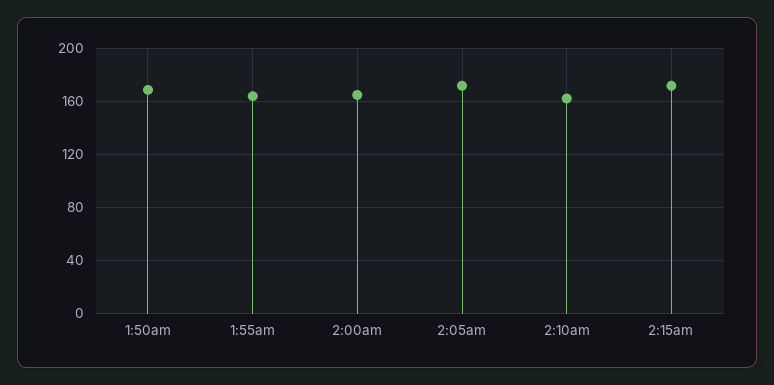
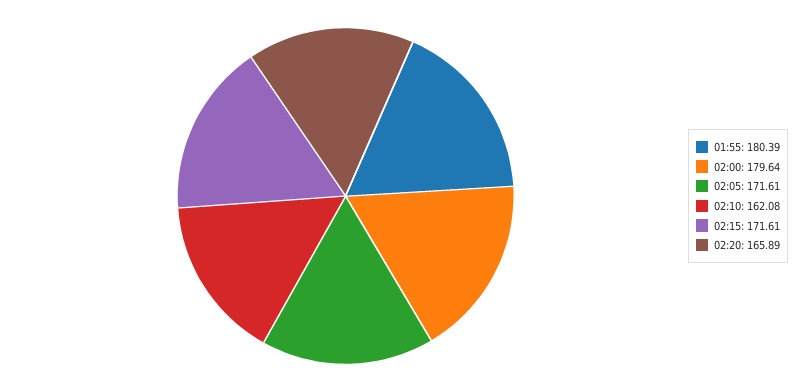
1:50am: 170 -> none
1:55am: 165 -> 180.39
2:00am: 165 -> 179.64
02:20: none -> 165.89

